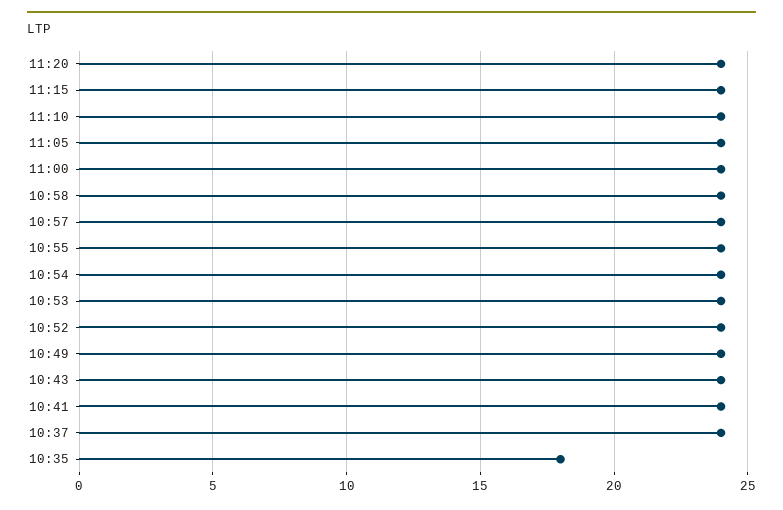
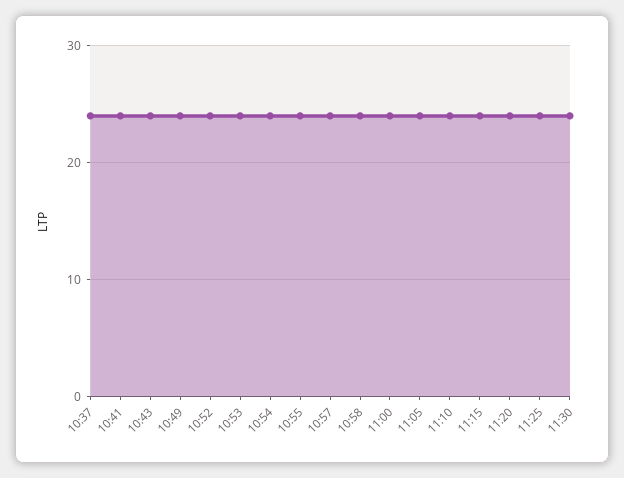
10:35: 18 -> none
11:25: none -> 24
11:30: none -> 24

